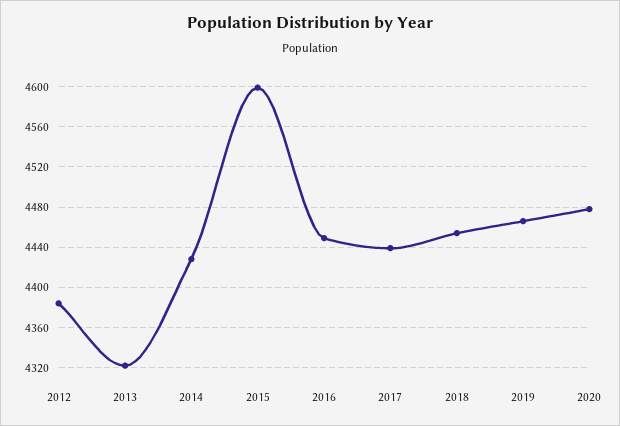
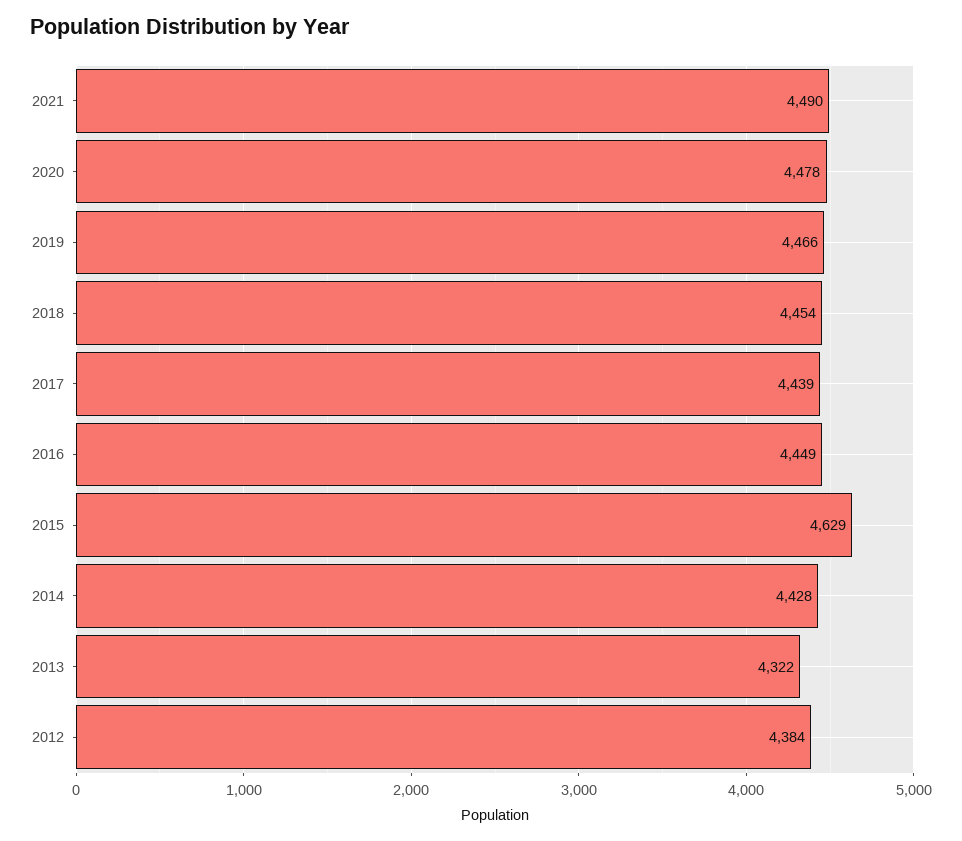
2015: 4600 -> 4629
2021: none -> 4490

